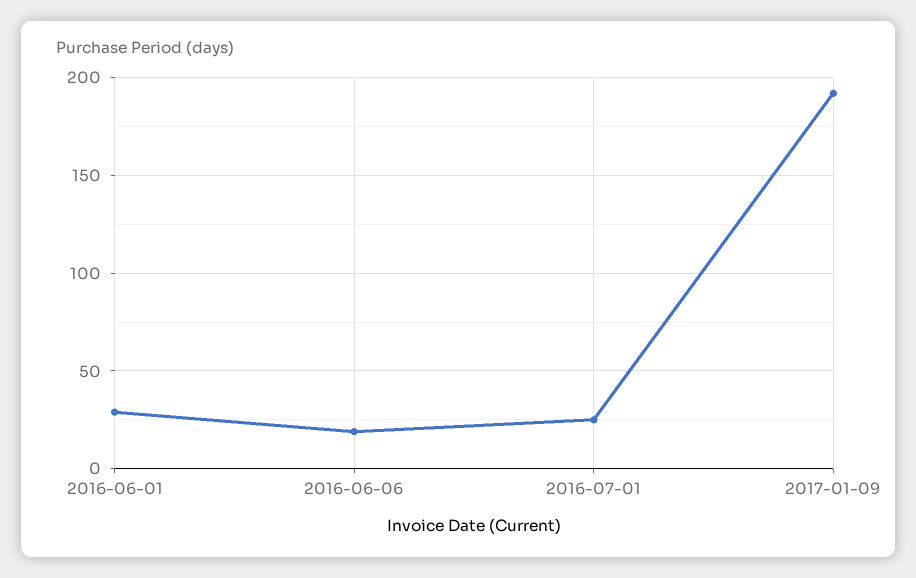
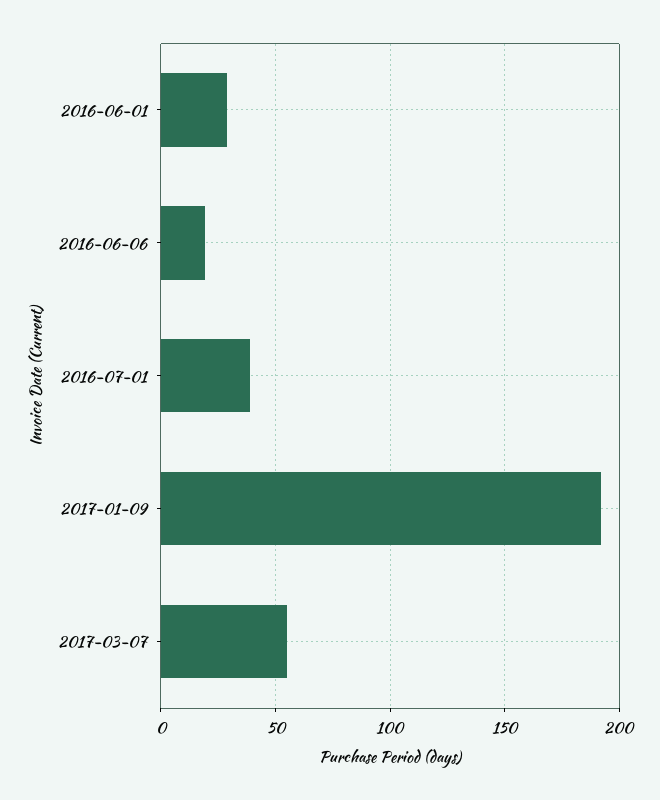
2016-07-01: 25 -> 40
2017-03-07: none -> 55

